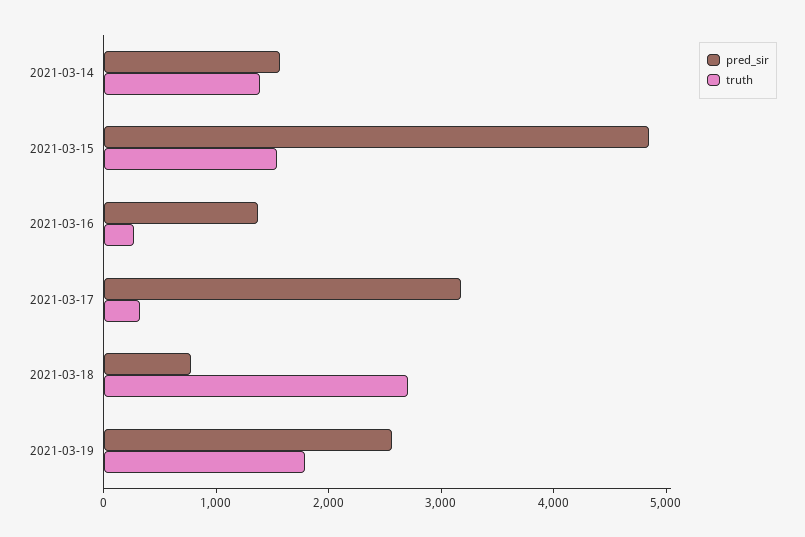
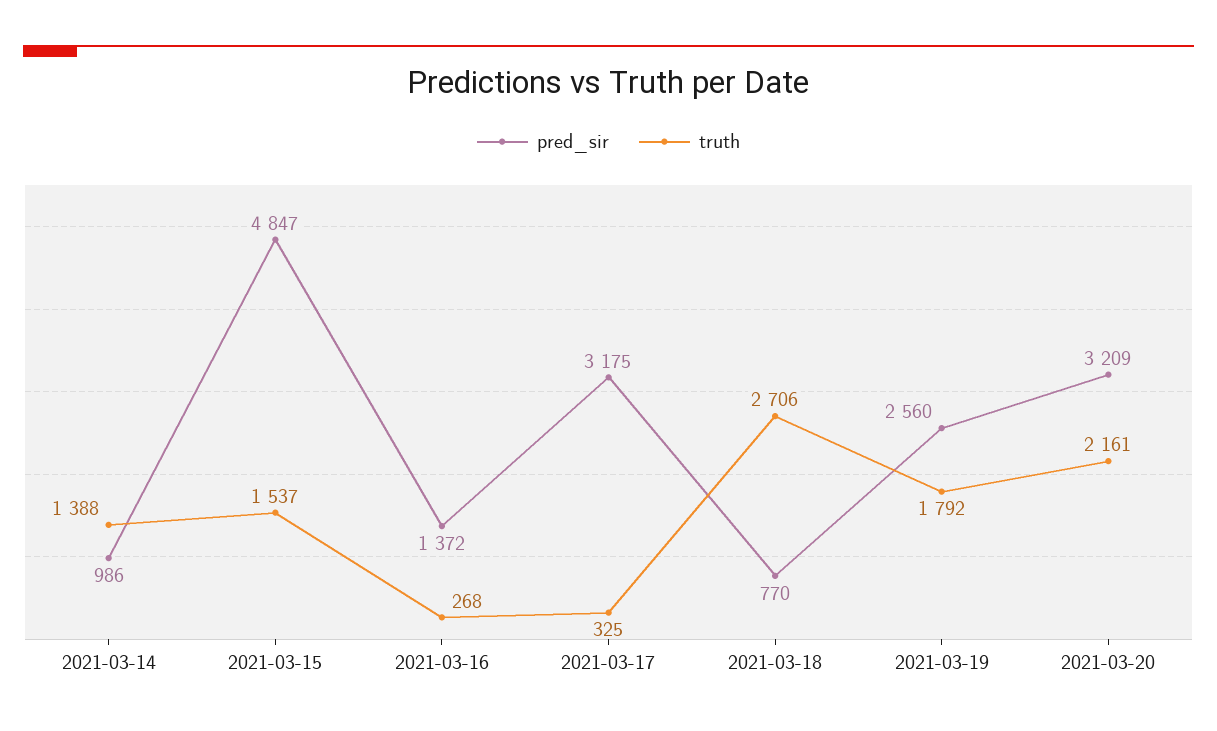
pred_sir, 2021-03-14: 1600 -> 986
pred_sir, 2021-03-20: none -> 3209
truth, 2021-03-20: none -> 2161

